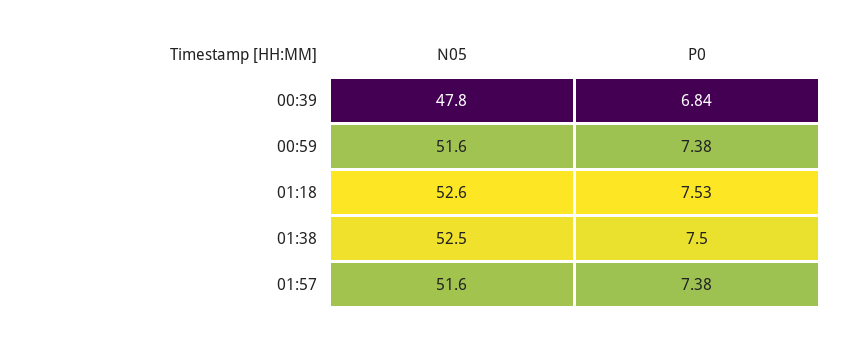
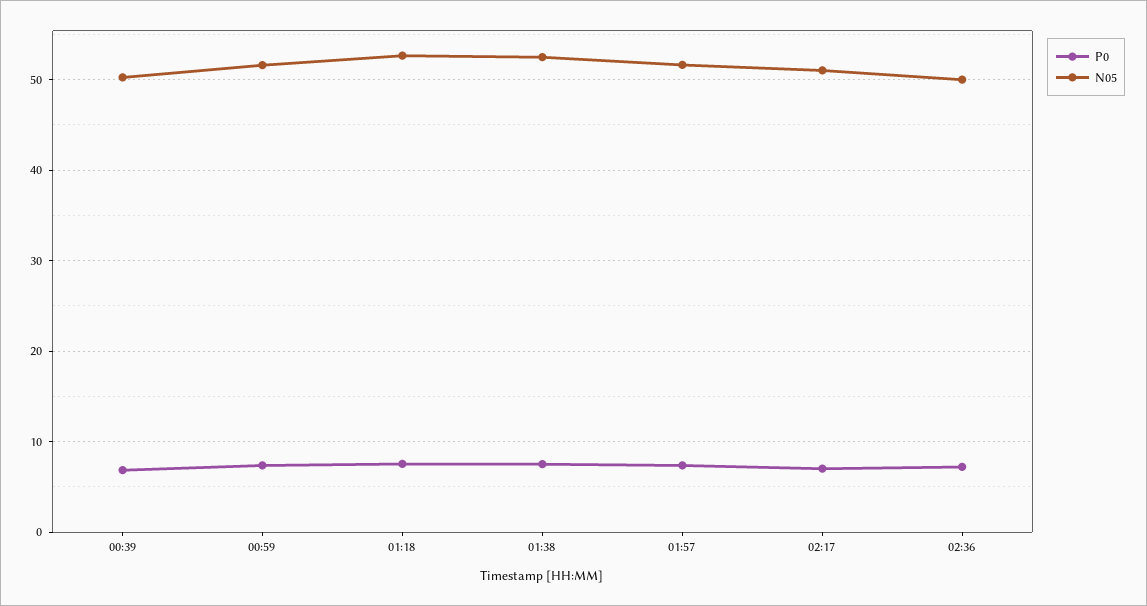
N05, 00:39: 47.8 -> 50
P0, 02:17: none -> 7
N05, 02:17: none -> 51
P0, 02:36: none -> 7
N05, 02:36: none -> 50

